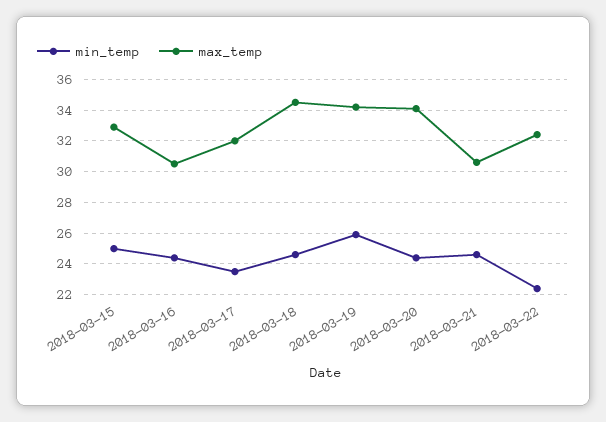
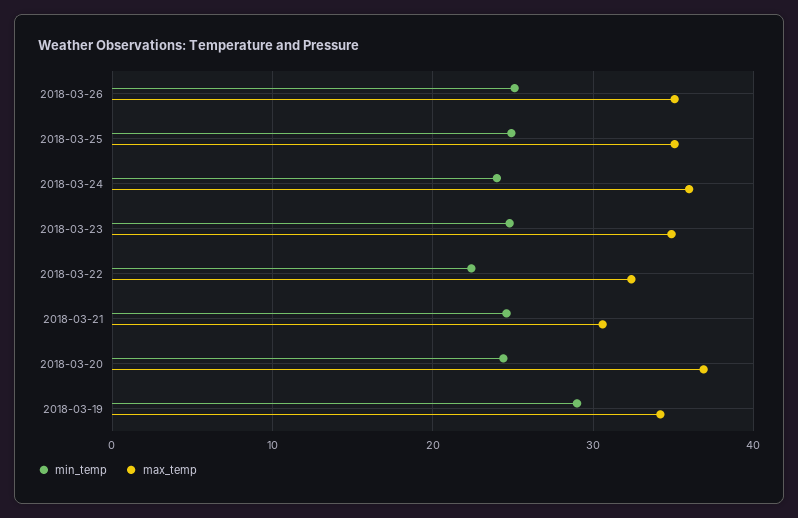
min_temp, 2018-03-15: 25 -> none
max_temp, 2018-03-15: 33 -> none
min_temp, 2018-03-16: 24.5 -> none
max_temp, 2018-03-16: 30.5 -> none
min_temp, 2018-03-17: 23.5 -> none
max_temp, 2018-03-17: 32 -> none
min_temp, 2018-03-18: 24.5 -> none
max_temp, 2018-03-18: 34.5 -> none
min_temp, 2018-03-19: 26 -> 29
max_temp, 2018-03-20: 34 -> 37
min_temp, 2018-03-26: none -> 25
max_temp, 2018-03-26: none -> 35
min_temp, 2018-03-25: none -> 25
max_temp, 2018-03-25: none -> 35
min_temp, 2018-03-24: none -> 24
max_temp, 2018-03-24: none -> 36
min_temp, 2018-03-23: none -> 25
max_temp, 2018-03-23: none -> 35

